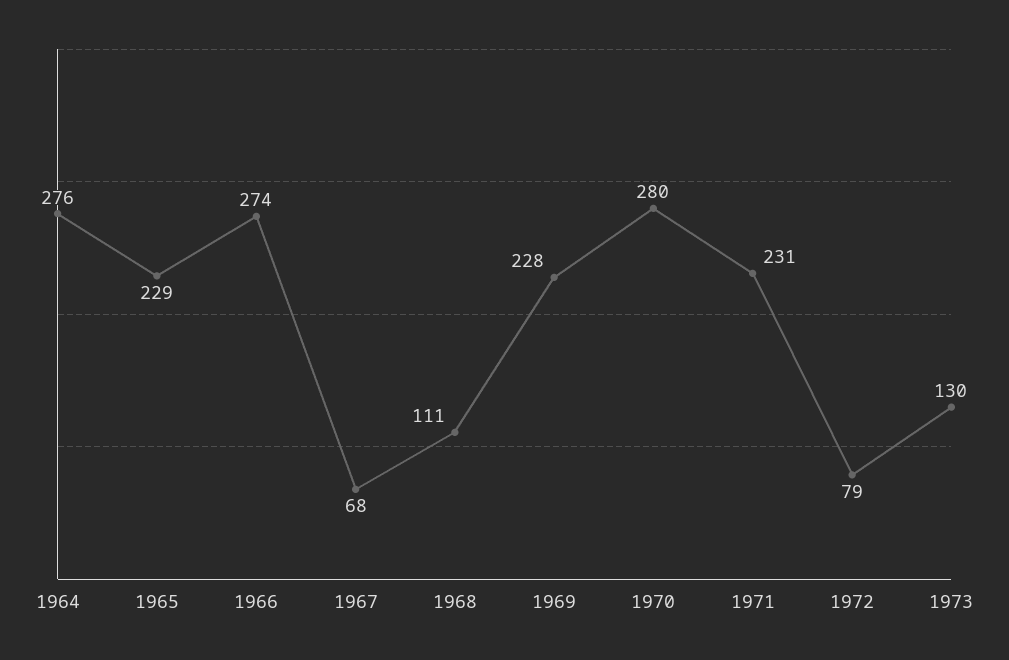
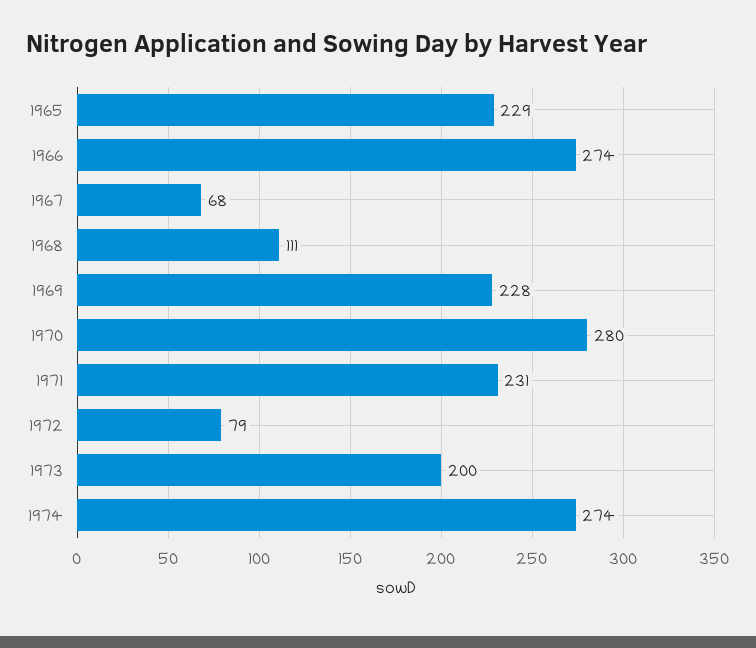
1964: 276 -> none
1973: 130 -> 200
1974: none -> 274

